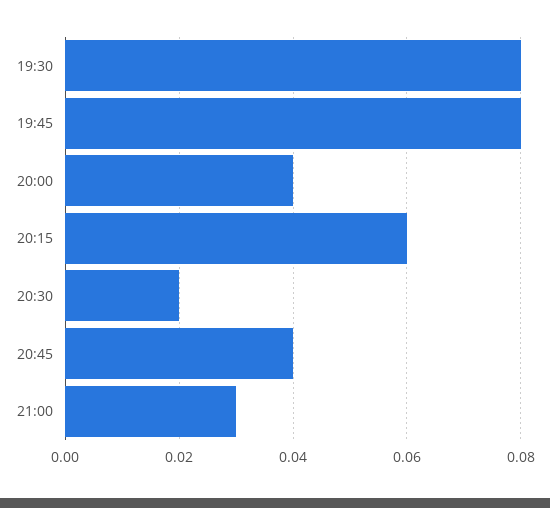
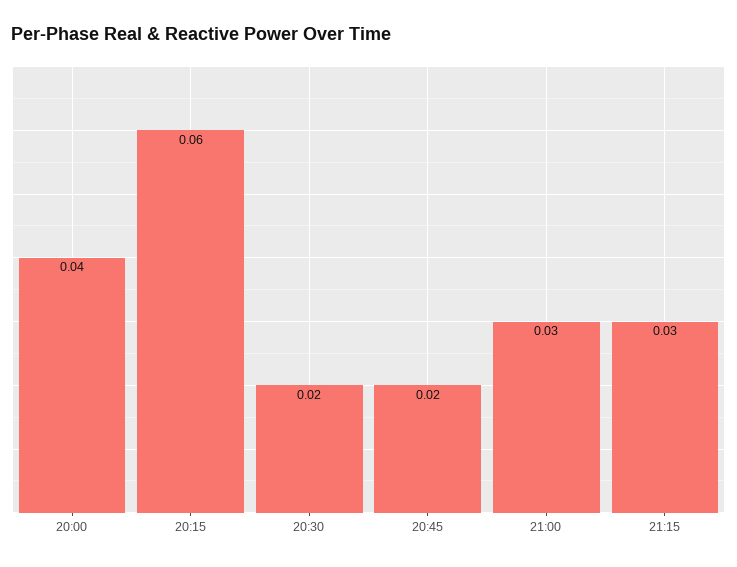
19:30: 0.08 -> none
19:45: 0.08 -> none
20:45: 0.04 -> 0.02
21:15: none -> 0.03

